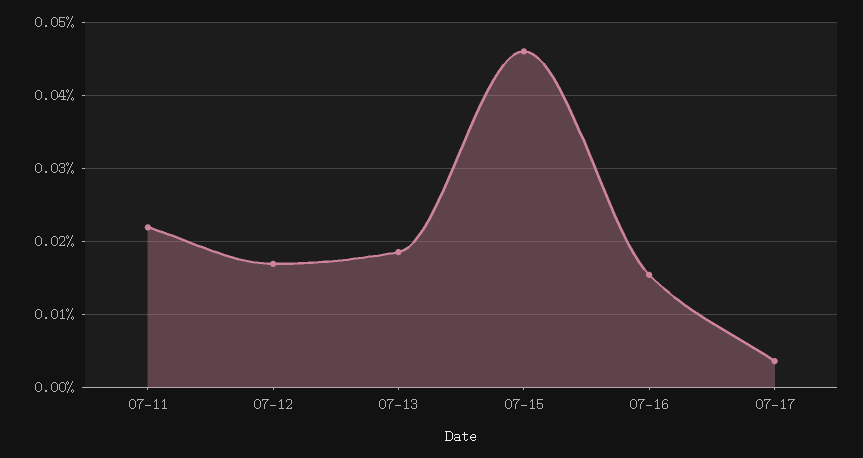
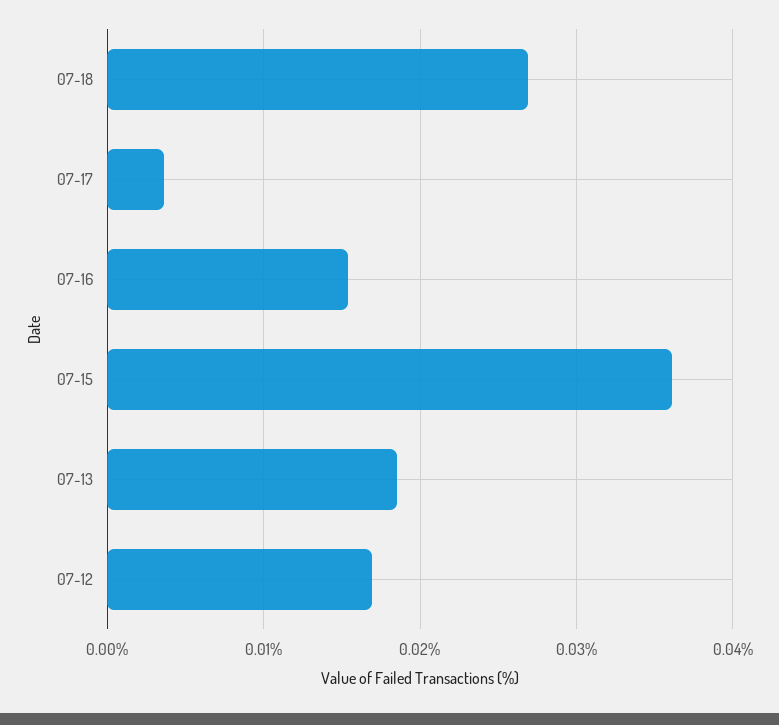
07-11: 0.022 -> none
07-15: 0.046 -> 0.036
07-18: none -> 0.027

